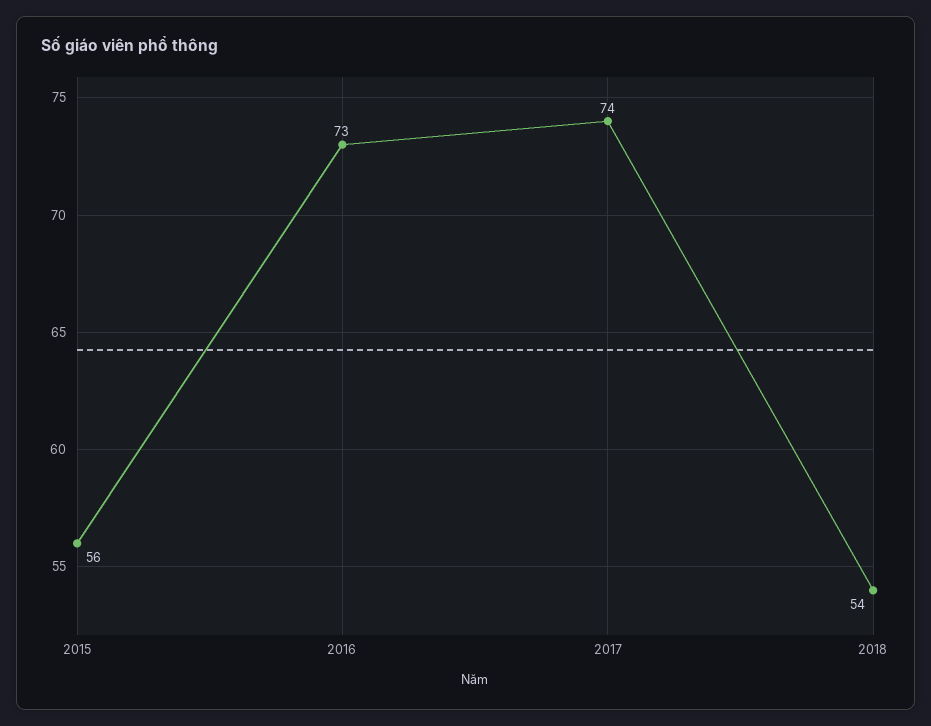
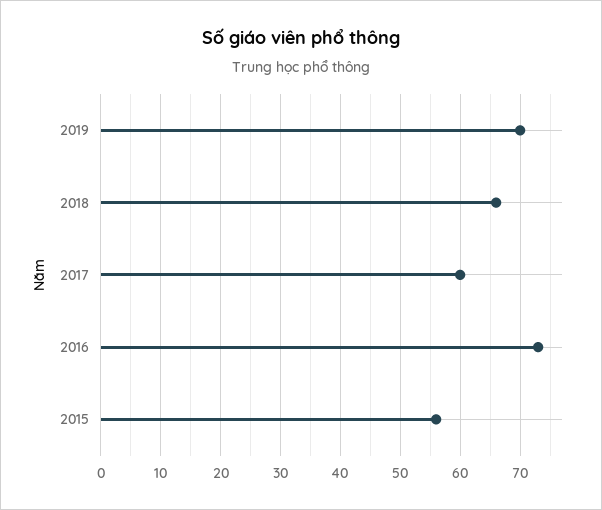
2017: 74 -> 60
2018: 54 -> 65
2019: none -> 70

